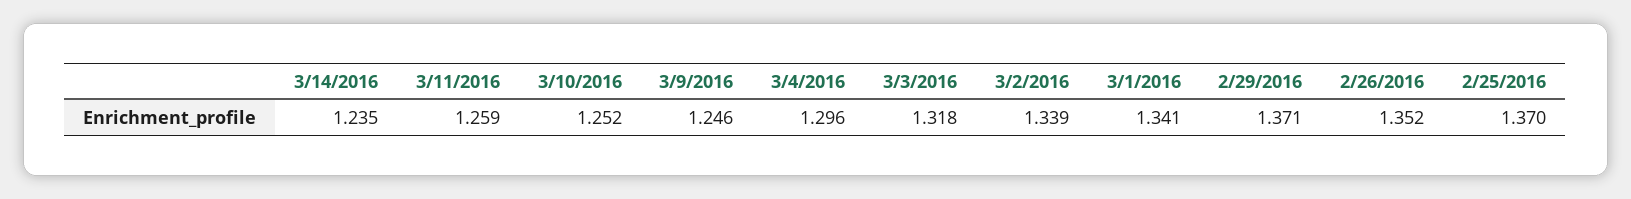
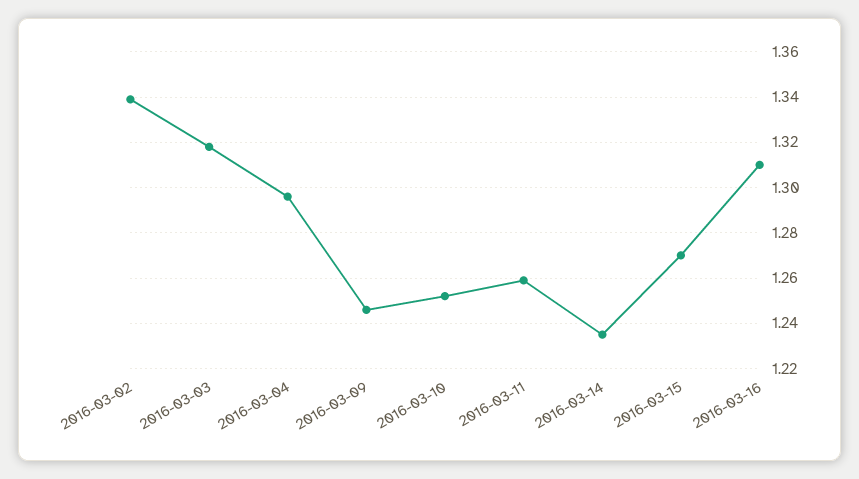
3/1/2016: 1.341 -> none
2/29/2016: 1.371 -> none
2/26/2016: 1.352 -> none
2/25/2016: 1.37 -> none
2016-03-15: none -> 1.27
2016-03-16: none -> 1.31

